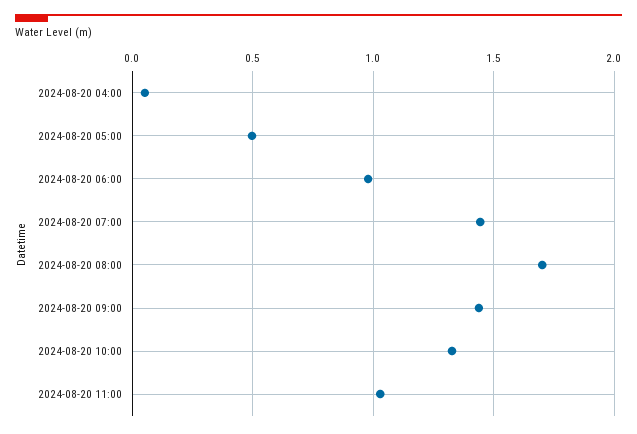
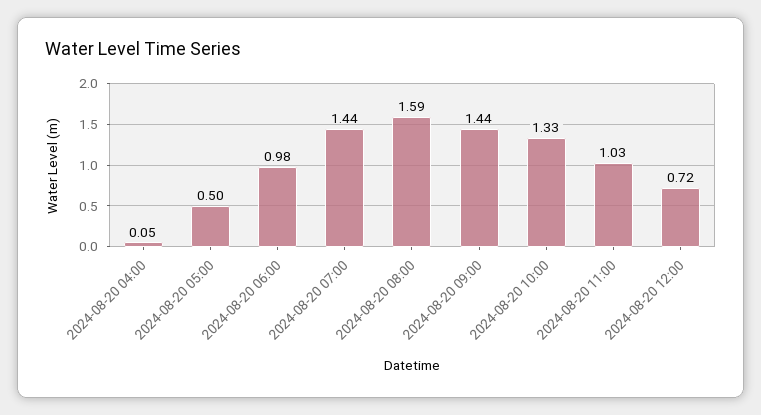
2024-08-20 08:00: 1.7 -> 1.59
2024-08-20 12:00: none -> 0.72

